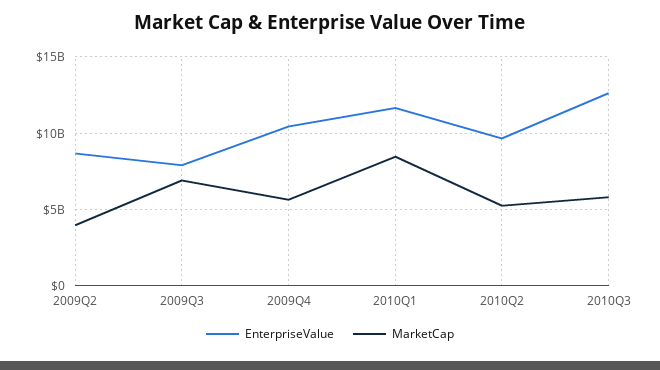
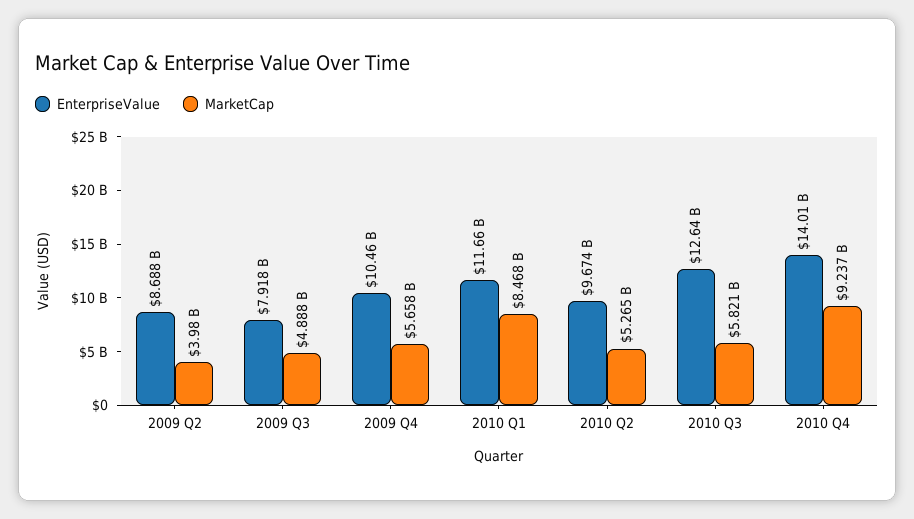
MarketCap, 2009Q3: 7000000000 -> 4888000000
EnterpriseValue, 2010 Q4: none -> 14010000000
MarketCap, 2010 Q4: none -> 9237000000

